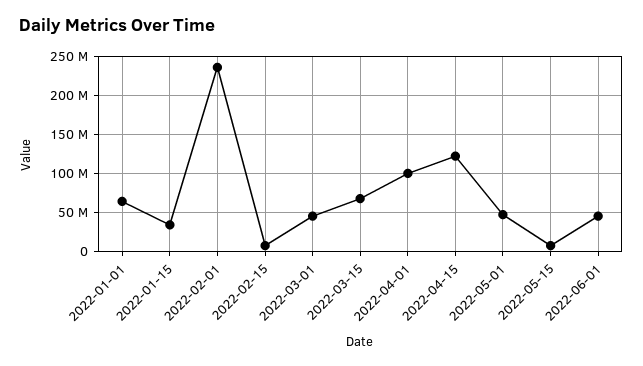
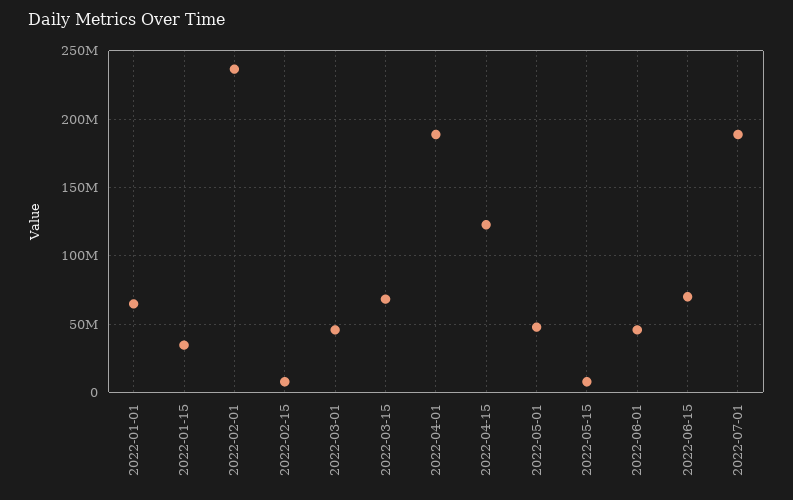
2022-04-01: 100000000 -> 190000000
2022-06-15: none -> 70000000
2022-07-01: none -> 190000000

